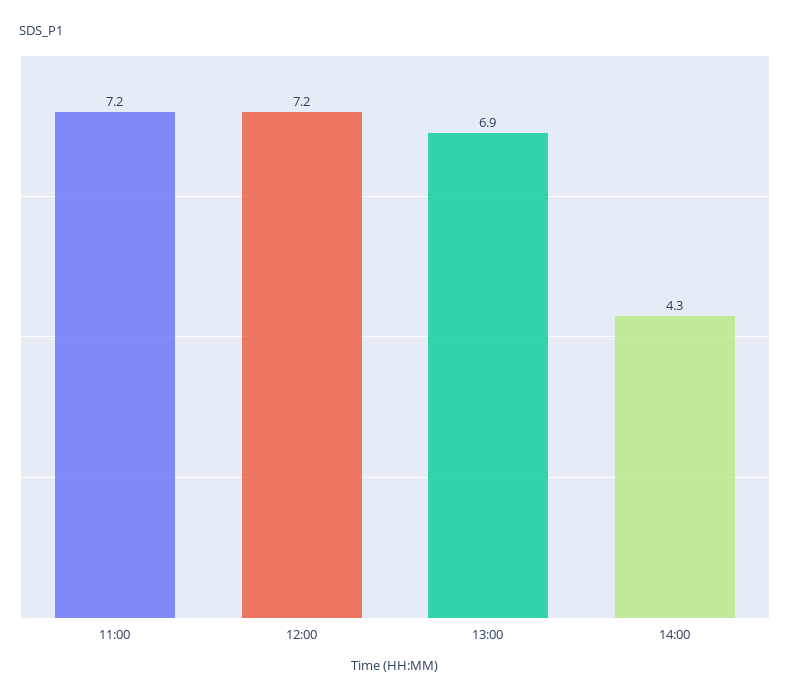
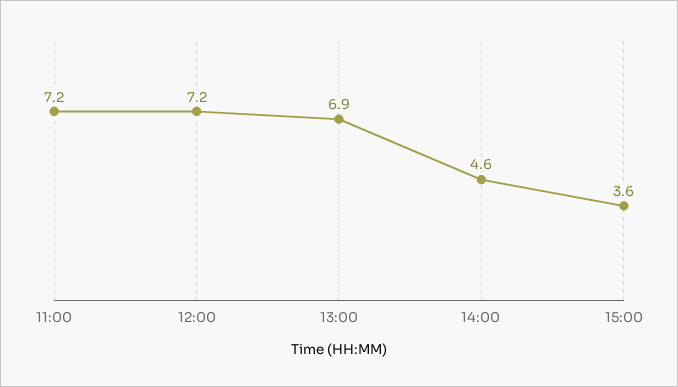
14:00: 4.3 -> 4.6
15:00: none -> 3.6

